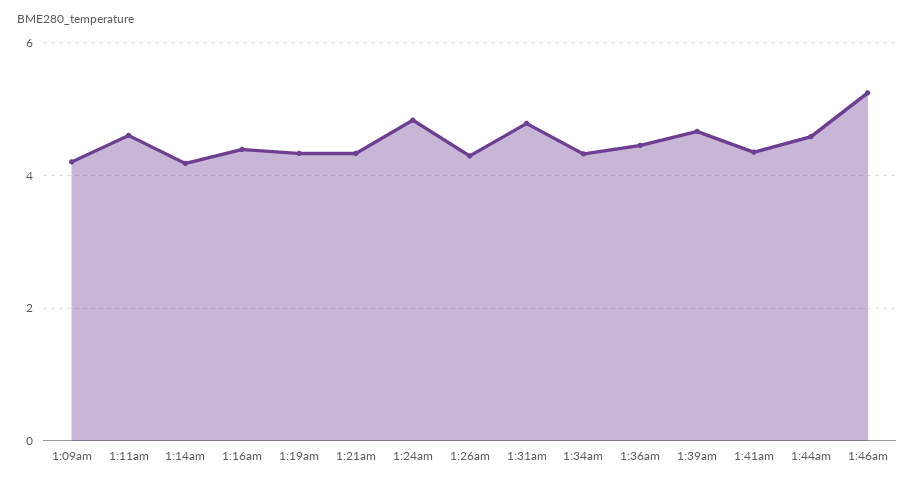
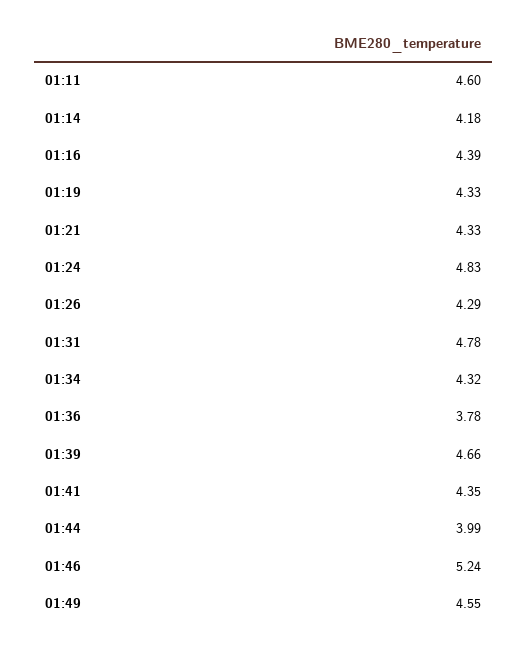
1:09am: 4.2 -> none
1:36am: 4.4 -> 3.78
1:44am: 4.6 -> 3.99
01:49: none -> 4.55

